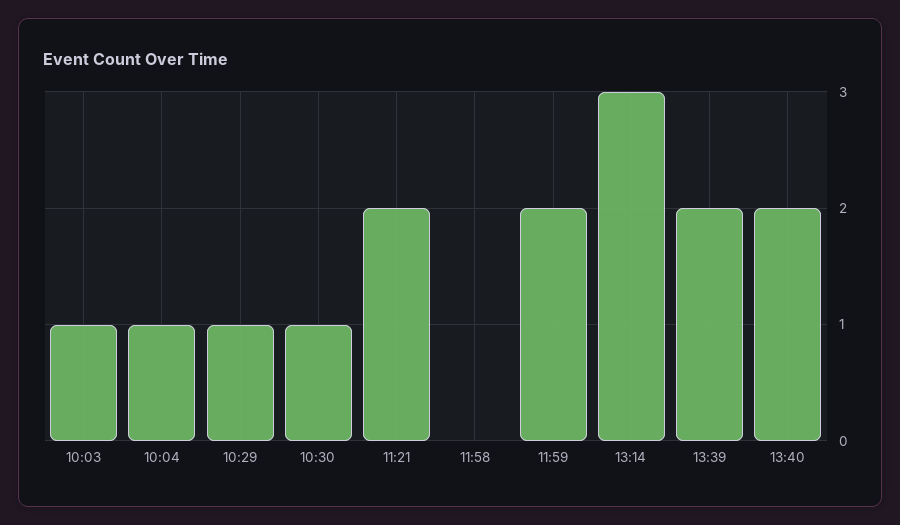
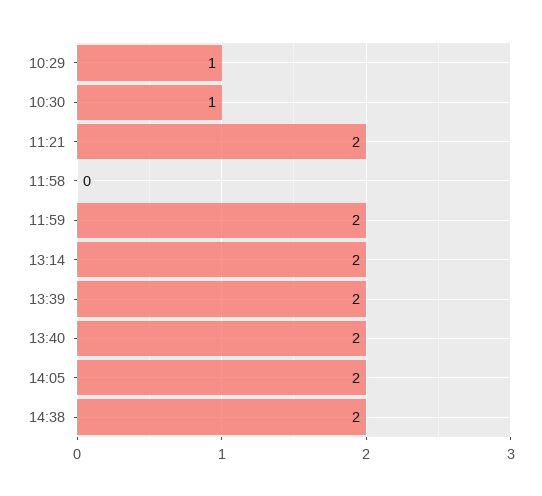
10:03: 1 -> none
10:04: 1 -> none
13:14: 3 -> 2
14:05: none -> 2
14:38: none -> 2

